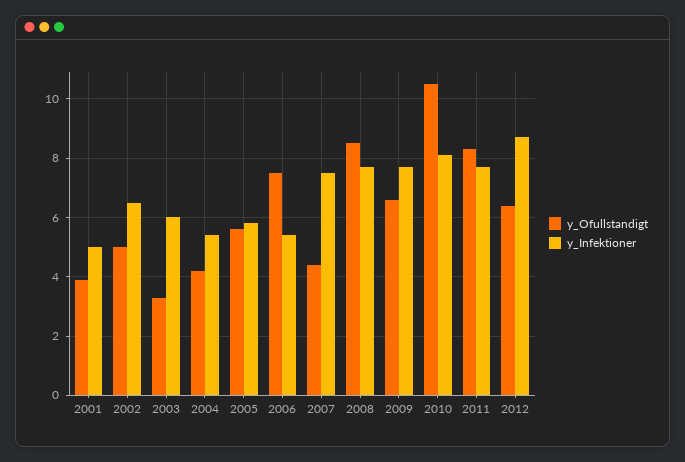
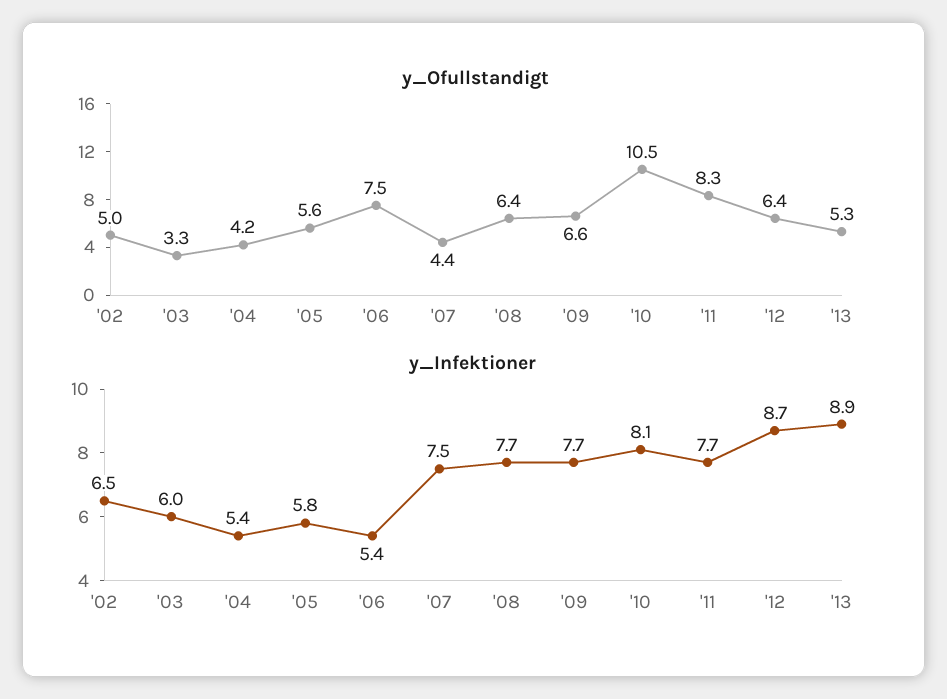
y_Ofullstandigt, 2001: 4 -> none
y_Infektioner, 2001: 5 -> none
y_Ofullstandigt, 2008: 8.5 -> 6.4
y_Ofullstandigt, '13: none -> 5.3
y_Infektioner, '13: none -> 8.9

